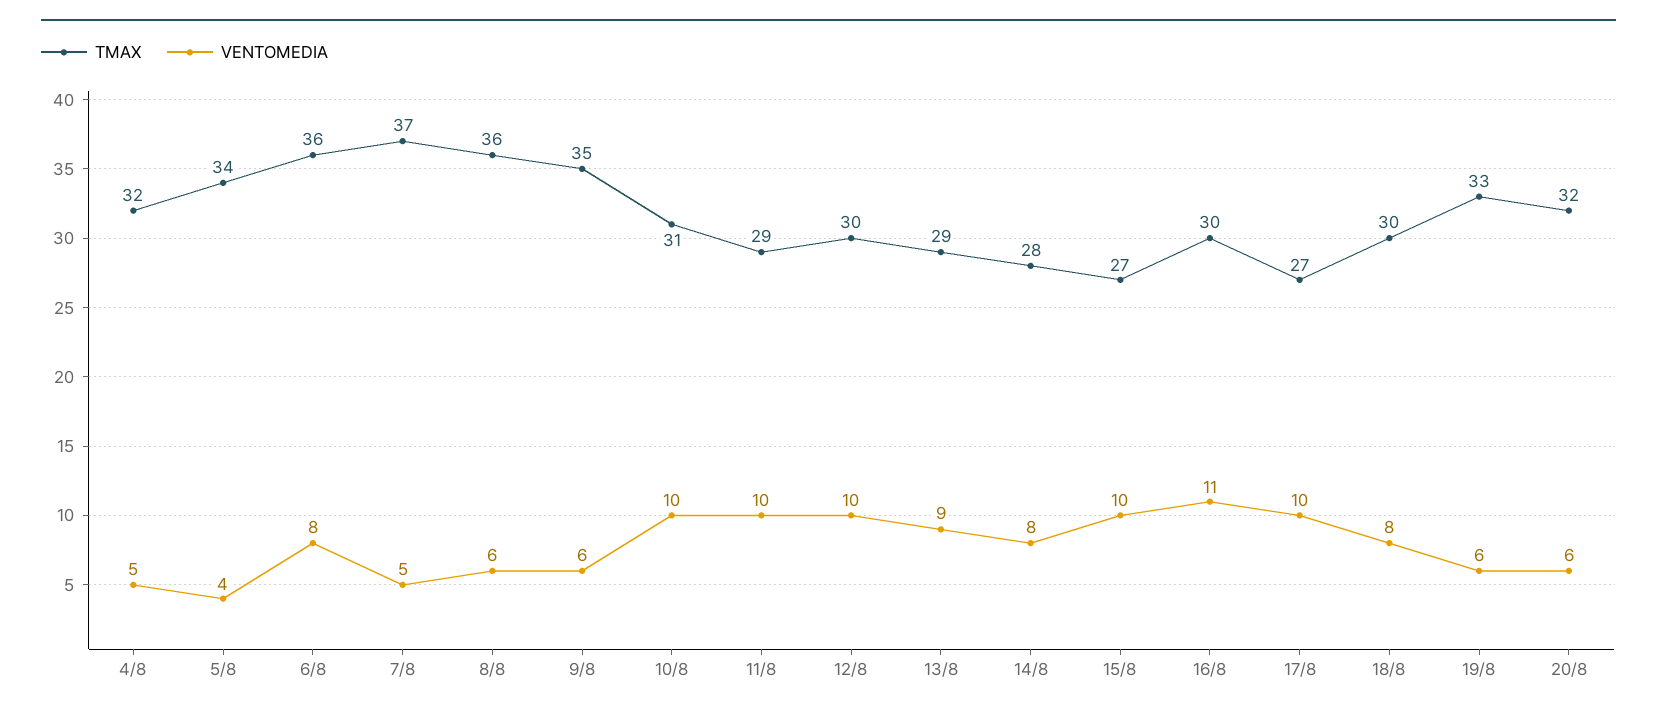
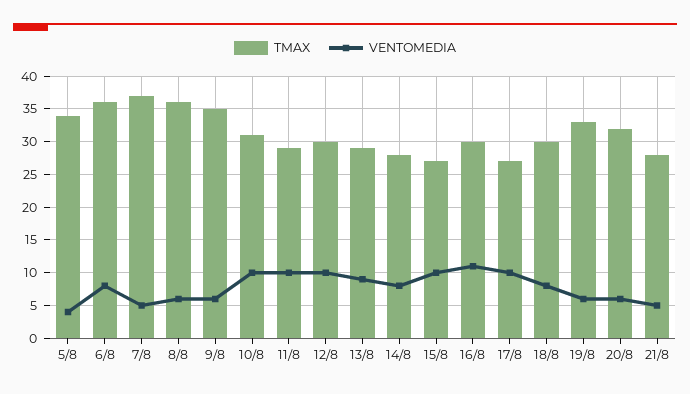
TMAX, 4/8: 32 -> none
VENTOMEDIA, 4/8: 5 -> none
TMAX, 21/8: none -> 28
VENTOMEDIA, 21/8: none -> 5

